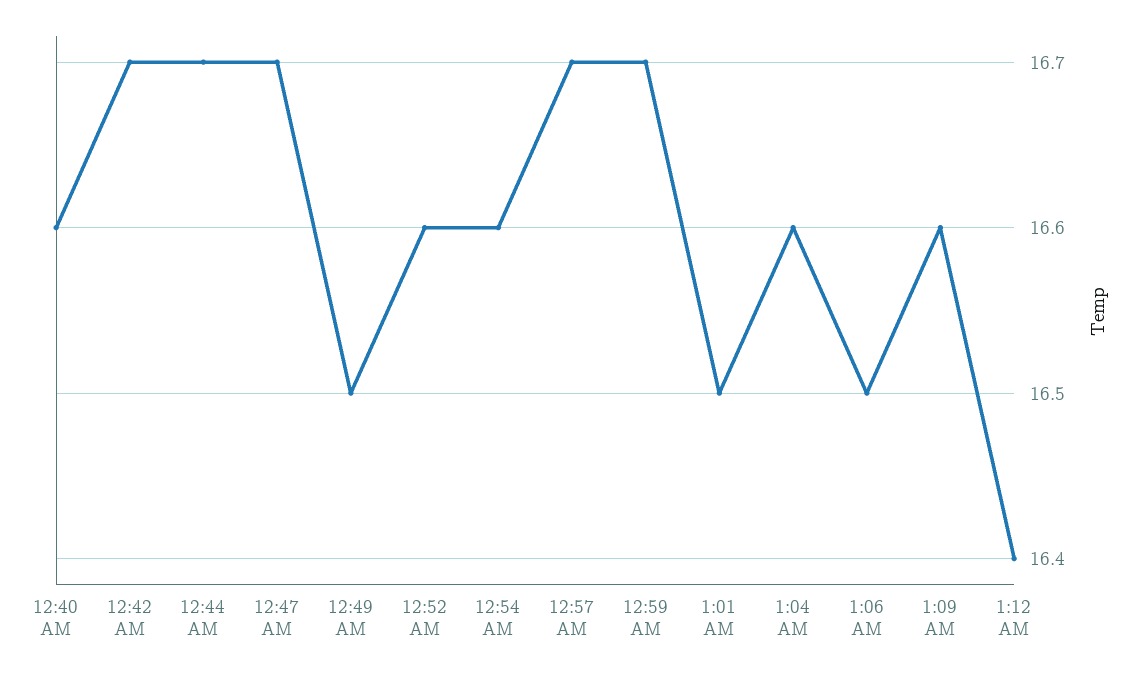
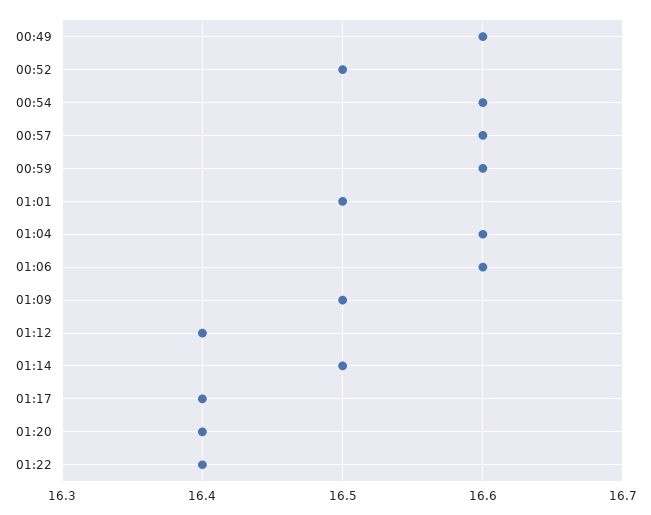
12:40 AM: 16.6 -> none
12:42 AM: 16.7 -> none
12:44 AM: 16.7 -> none
12:47 AM: 16.7 -> none
12:49 AM: 16.5 -> 16.6
12:52 AM: 16.6 -> 16.5
12:57 AM: 16.7 -> 16.6
12:59 AM: 16.7 -> 16.6
1:06 AM: 16.5 -> 16.6
1:09 AM: 16.6 -> 16.5
01:14: none -> 16.5
01:17: none -> 16.4
01:20: none -> 16.4
01:22: none -> 16.4

